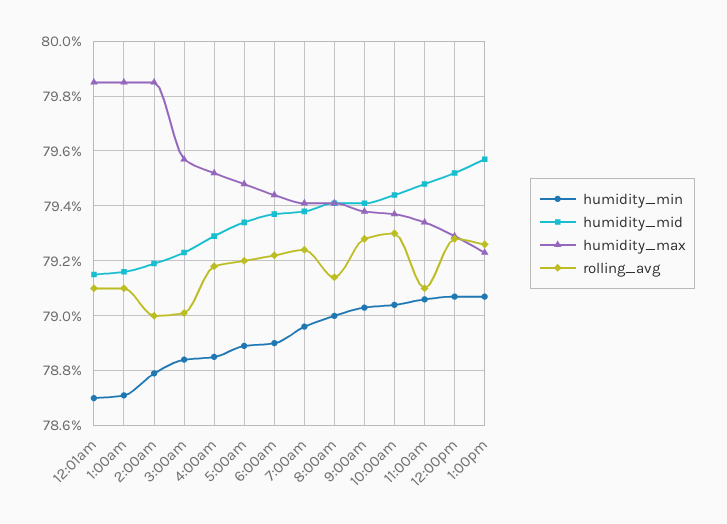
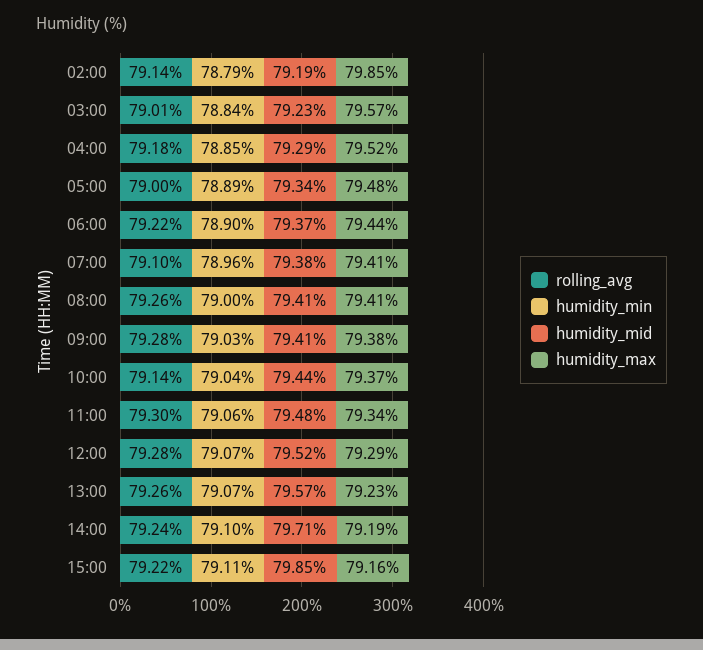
humidity_min, 12:01am: 78.7 -> none
humidity_mid, 12:01am: 79.15 -> none
humidity_max, 12:01am: 79.85 -> none
rolling_avg, 12:01am: 79.1 -> none
humidity_min, 1:00am: 78.7 -> none
humidity_mid, 1:00am: 79.15 -> none
humidity_max, 1:00am: 79.85 -> none
rolling_avg, 1:00am: 79.1 -> none
rolling_avg, 2:00am: 79 -> 79.14
rolling_avg, 5:00am: 79.2 -> 79
rolling_avg, 7:00am: 79.25 -> 79.1
rolling_avg, 8:00am: 79.15 -> 79.26
rolling_avg, 10:00am: 79.3 -> 79.14
rolling_avg, 11:00am: 79.1 -> 79.3
rolling_avg, 14:00: none -> 79.24
humidity_min, 14:00: none -> 79.1
humidity_mid, 14:00: none -> 79.71
humidity_max, 14:00: none -> 79.19
rolling_avg, 15:00: none -> 79.22
humidity_min, 15:00: none -> 79.11
humidity_mid, 15:00: none -> 79.85
humidity_max, 15:00: none -> 79.16

